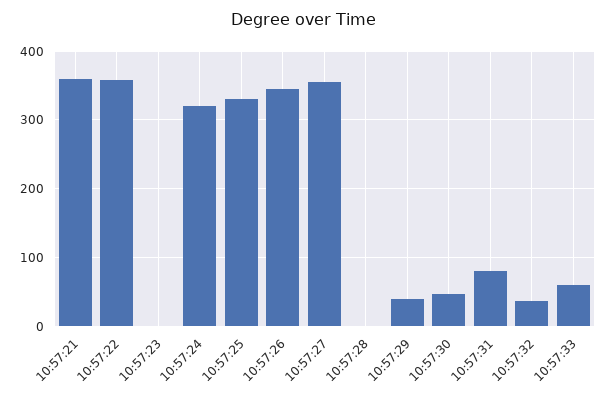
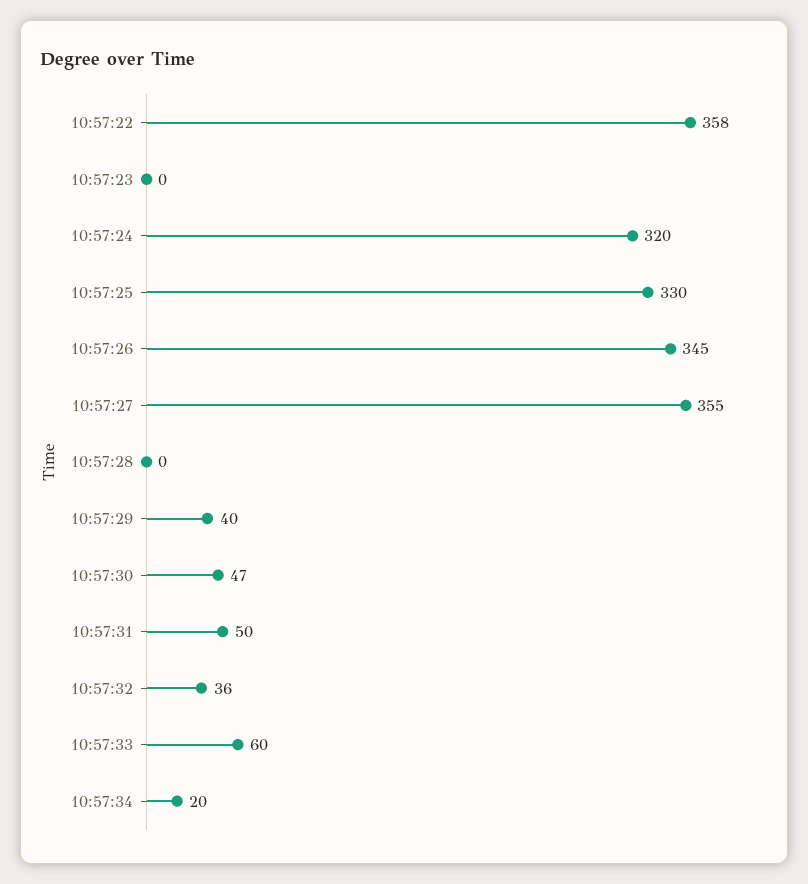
10:57:21: 360 -> none
10:57:31: 80 -> 50
10:57:34: none -> 20

